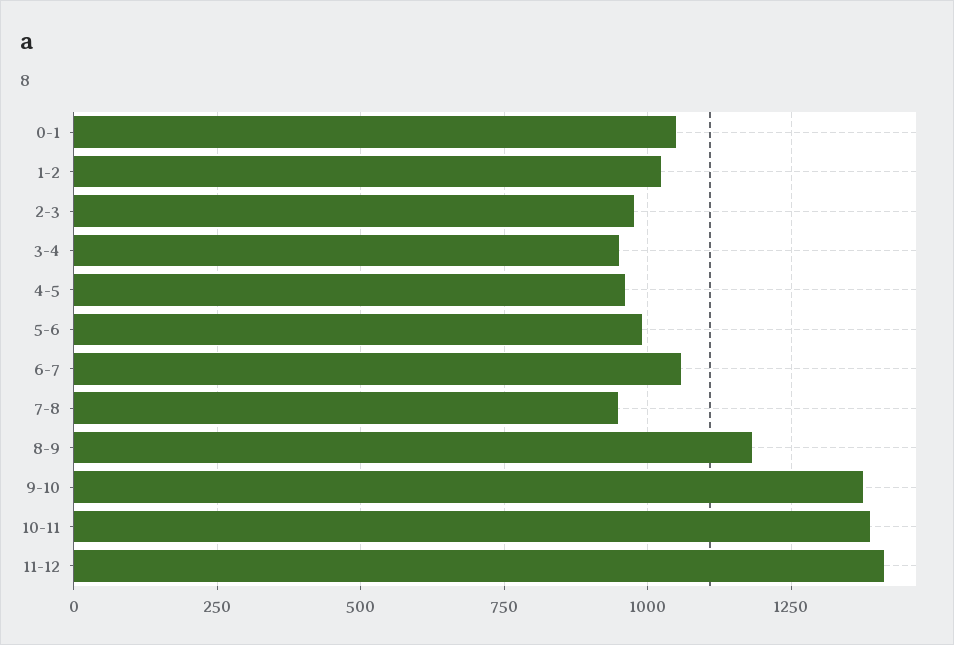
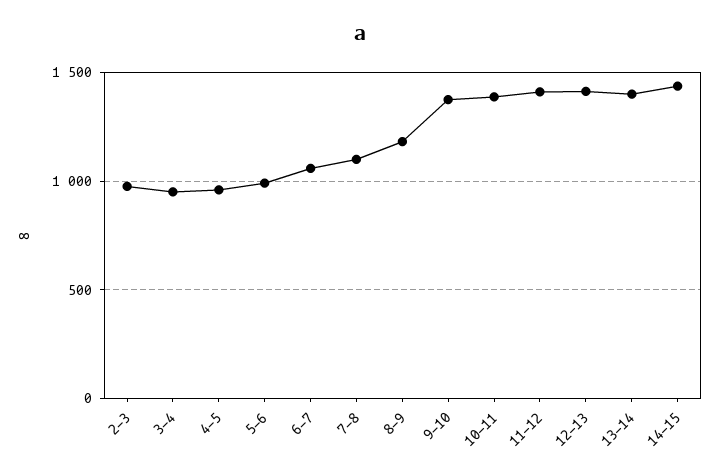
0-1: 1050 -> none
1-2: 1025 -> none
7-8: 950 -> 1100
12-13: none -> 1400
13-14: none -> 1400
14-15: none -> 1450

